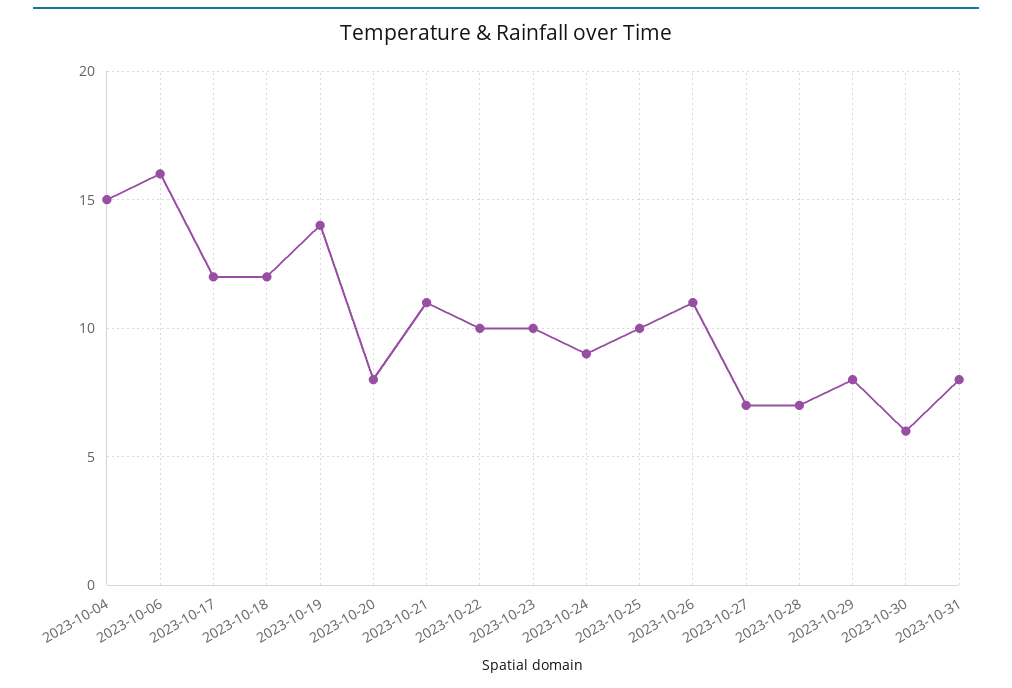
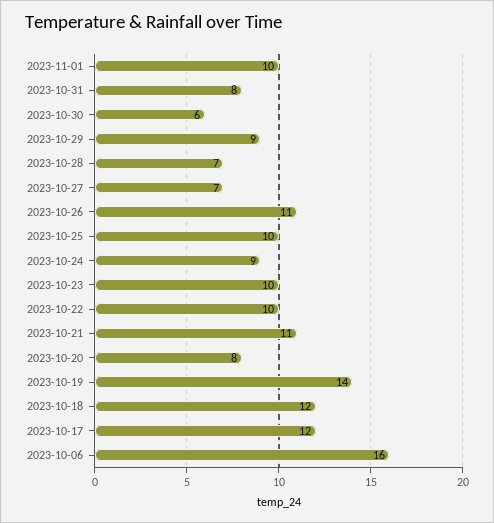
2023-10-04: 15 -> none
2023-10-29: 8 -> 9
2023-11-01: none -> 10

